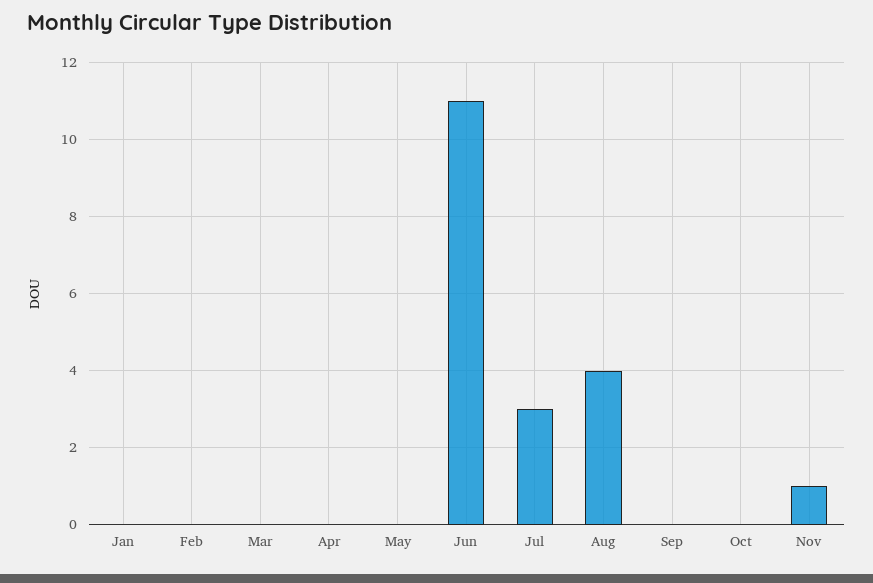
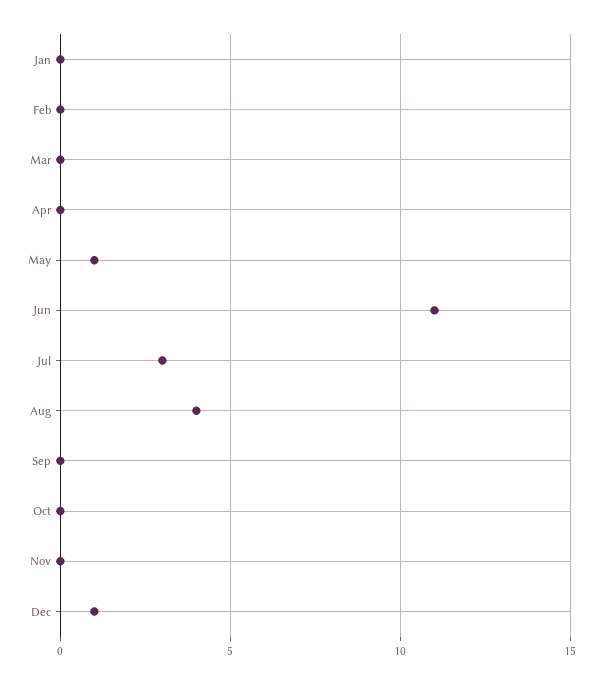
May: 0 -> 1
Nov: 1 -> 0
Dec: none -> 1

